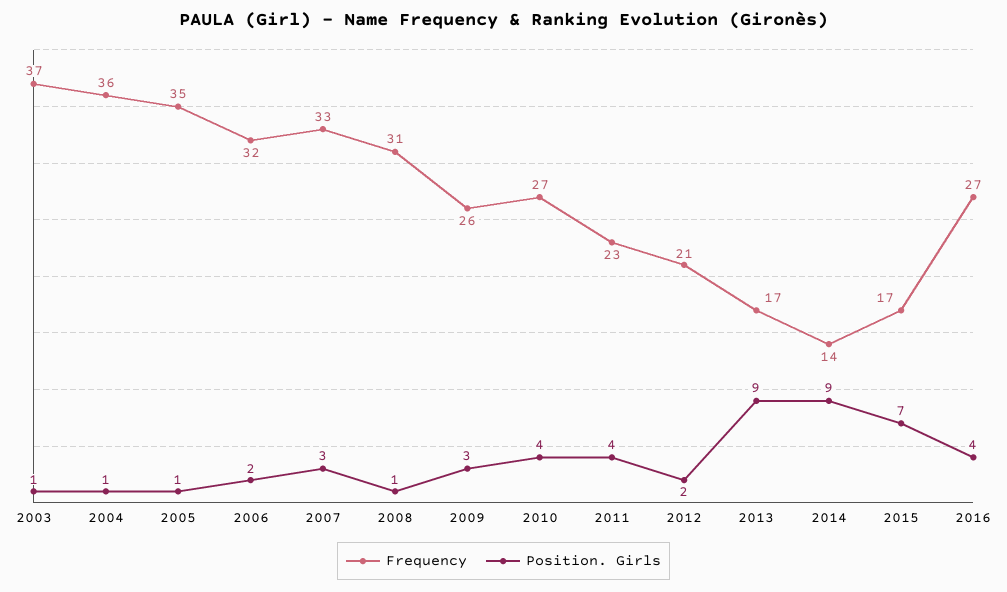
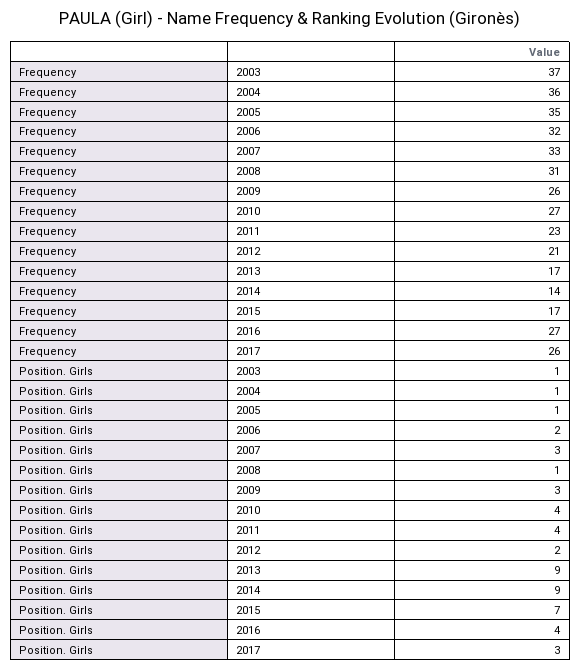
Frequency, 2017: none -> 26
Position. Girls, 2017: none -> 3

